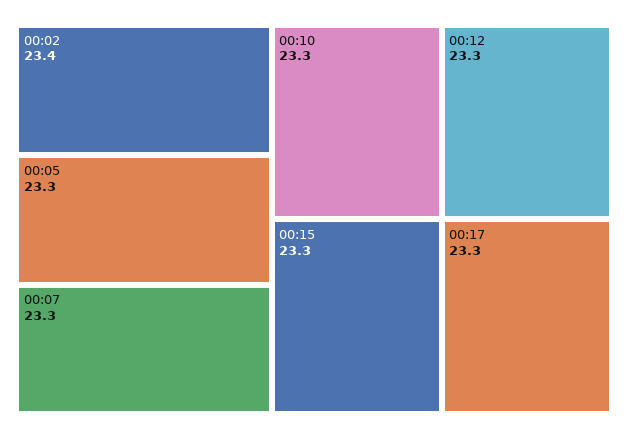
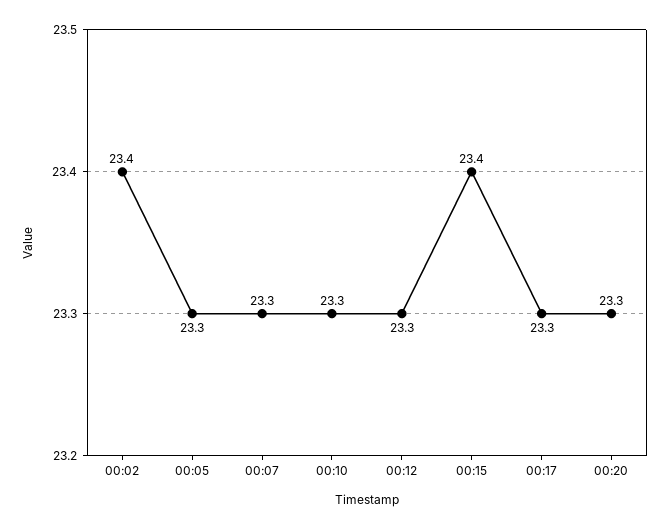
00:15: 23.3 -> 23.4
00:20: none -> 23.3

